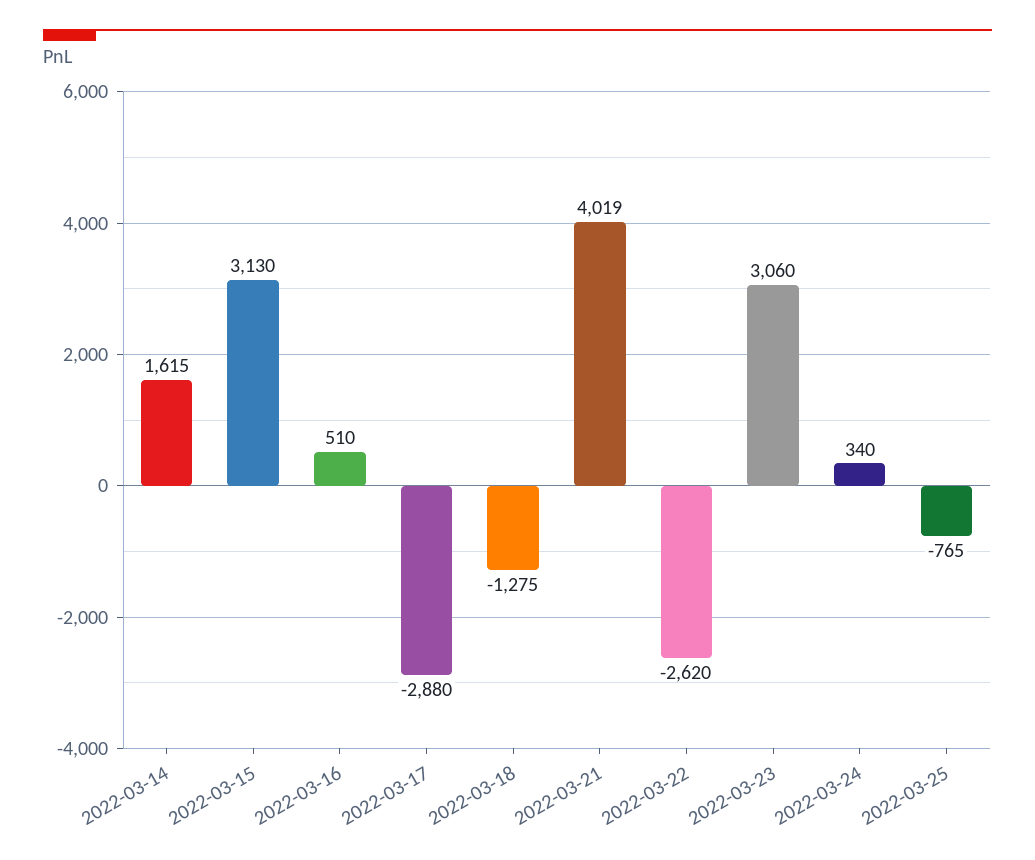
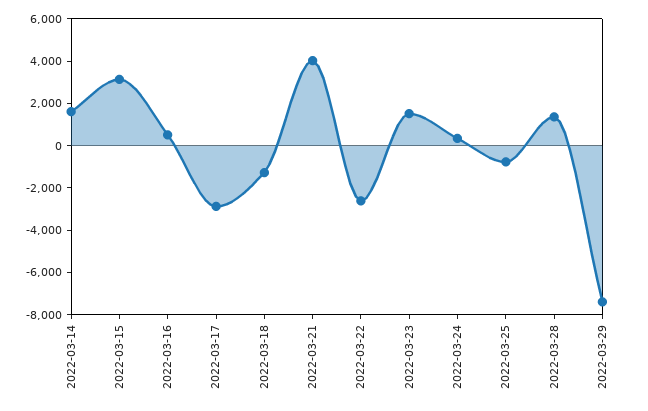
2022-03-23: 3060 -> 1500
2022-03-28: none -> 1500
2022-03-29: none -> -7500

